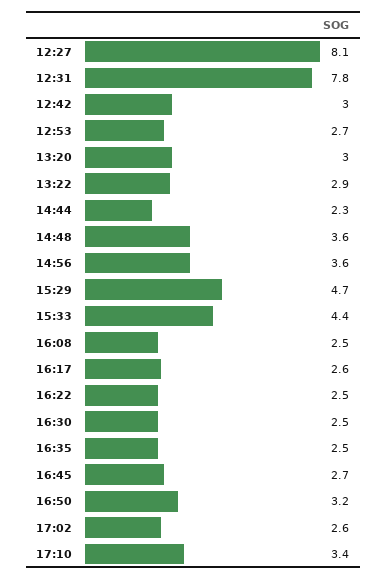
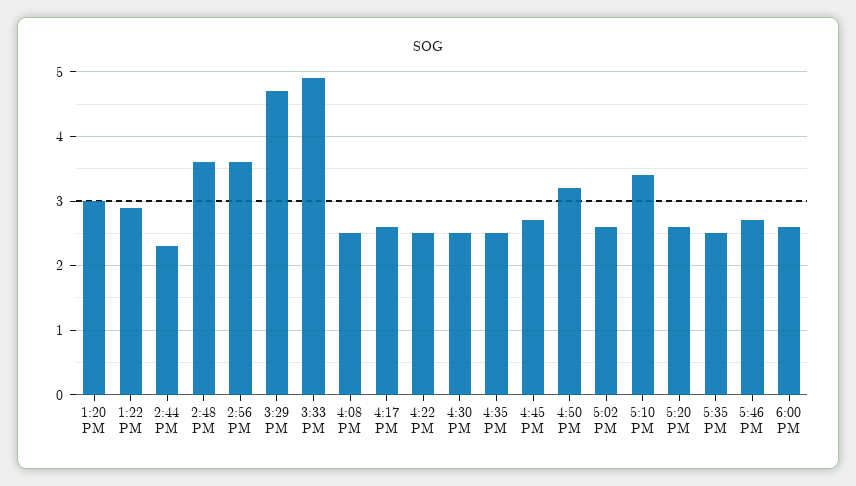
12:27: 8.1 -> none
12:31: 7.8 -> none
12:42: 3 -> none
12:53: 2.7 -> none
15:33: 4.4 -> 4.9
5:20 PM: none -> 2.6
5:35 PM: none -> 2.5
5:46 PM: none -> 2.7
6:00 PM: none -> 2.6

